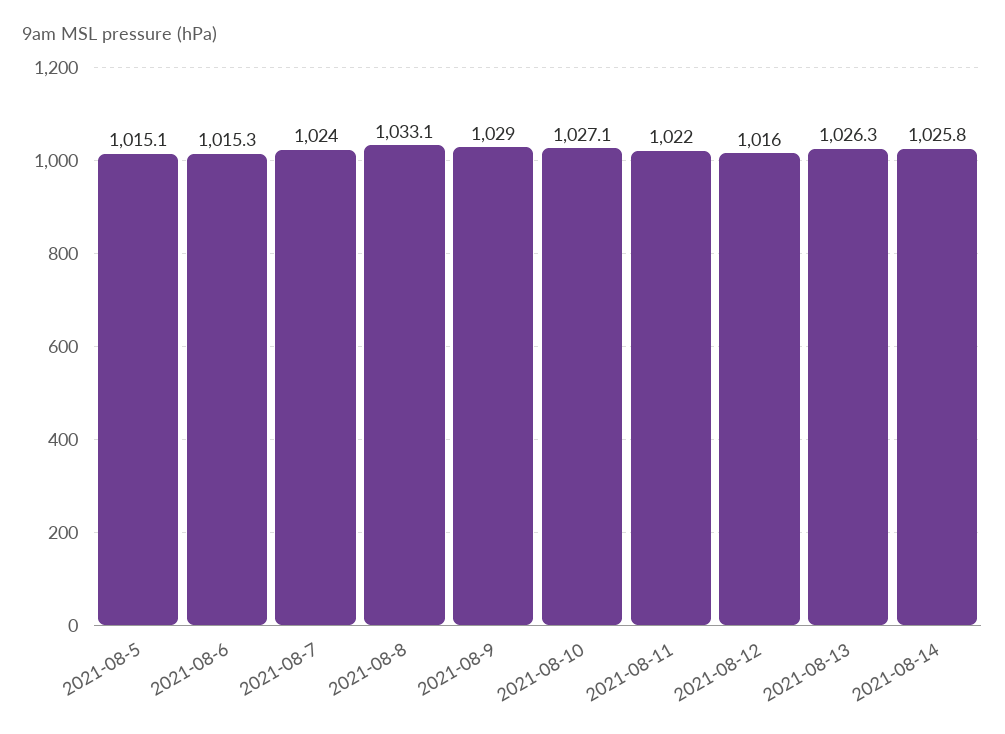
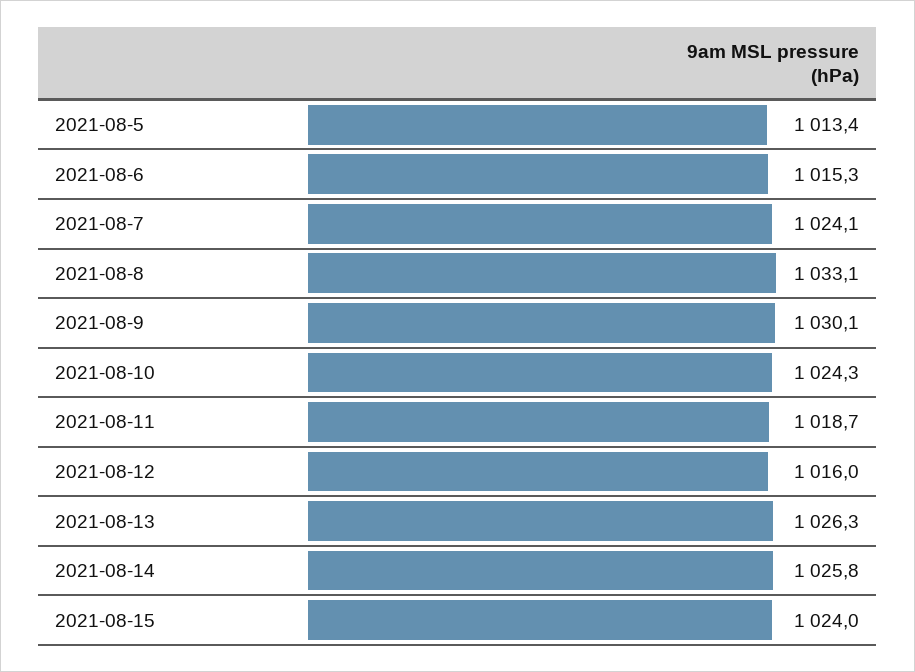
2021-08-5: 1015.1 -> 1013.4
2021-08-7: 1024 -> 1024.1
2021-08-9: 1029 -> 1030.1
2021-08-10: 1027.1 -> 1024.3
2021-08-11: 1022 -> 1018.7
2021-08-15: none -> 1024

